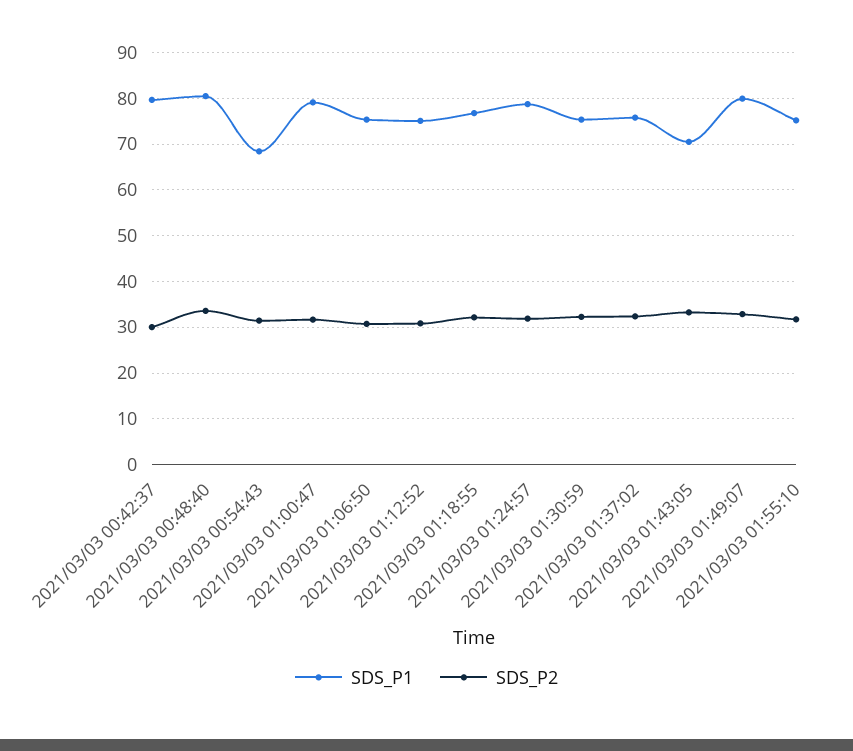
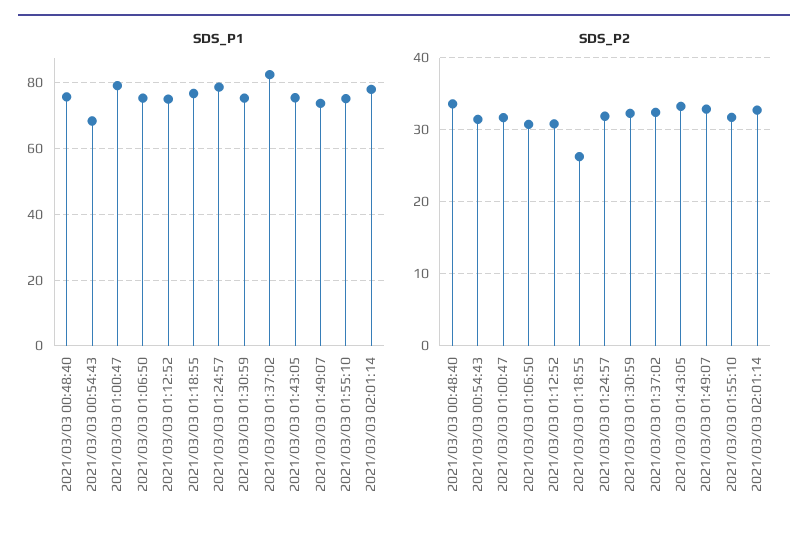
SDS_P1, 2021/03/03 00:42:37: 80 -> none
SDS_P2, 2021/03/03 00:42:37: 30 -> none
SDS_P1, 2021/03/03 00:48:40: 80 -> 76
SDS_P2, 2021/03/03 01:18:55: 32 -> 26
SDS_P1, 2021/03/03 01:37:02: 76 -> 82
SDS_P1, 2021/03/03 01:43:05: 70 -> 76
SDS_P1, 2021/03/03 01:49:07: 80 -> 74
SDS_P1, 2021/03/03 02:01:14: none -> 78
SDS_P2, 2021/03/03 02:01:14: none -> 33

